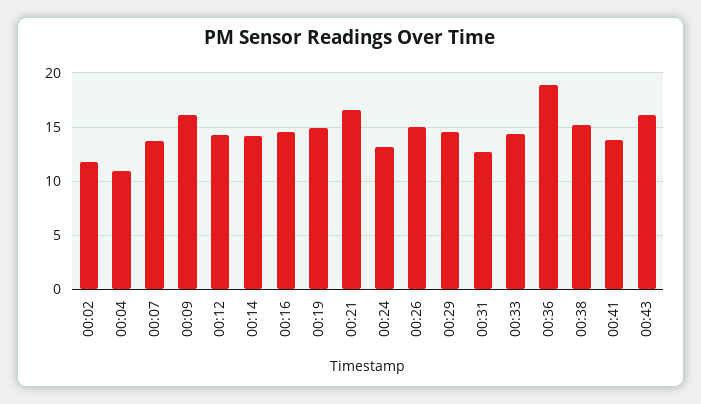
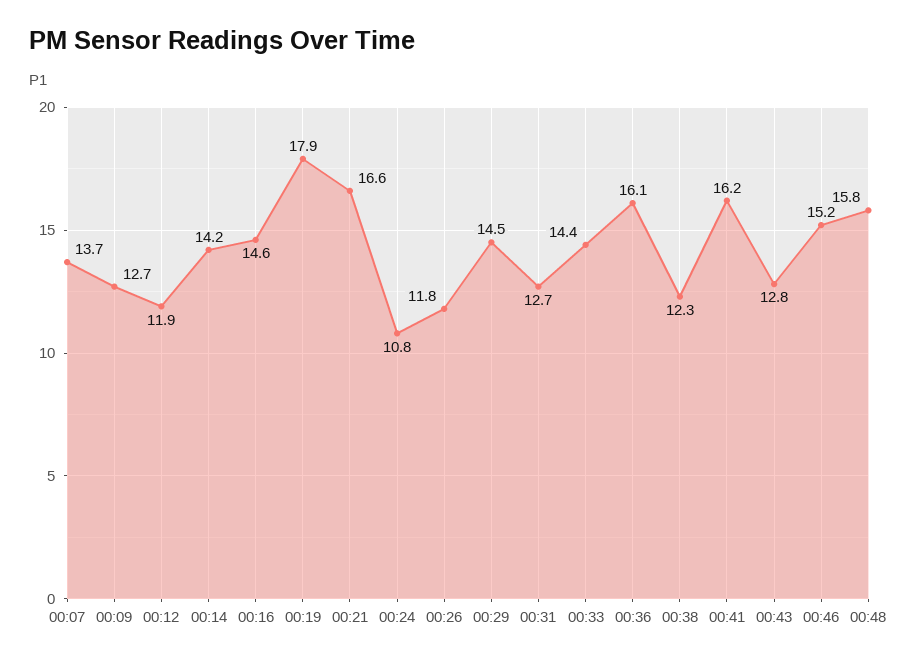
00:02: 12 -> none
00:04: 11 -> none
00:09: 16 -> 12.7
00:12: 14 -> 11.9
00:19: 15 -> 17.9
00:24: 13 -> 10.8
00:26: 15 -> 11.8
00:36: 19 -> 16.1
00:38: 15 -> 12.3
00:41: 14 -> 16.2
00:43: 16 -> 12.8
00:46: none -> 15.2
00:48: none -> 15.8

